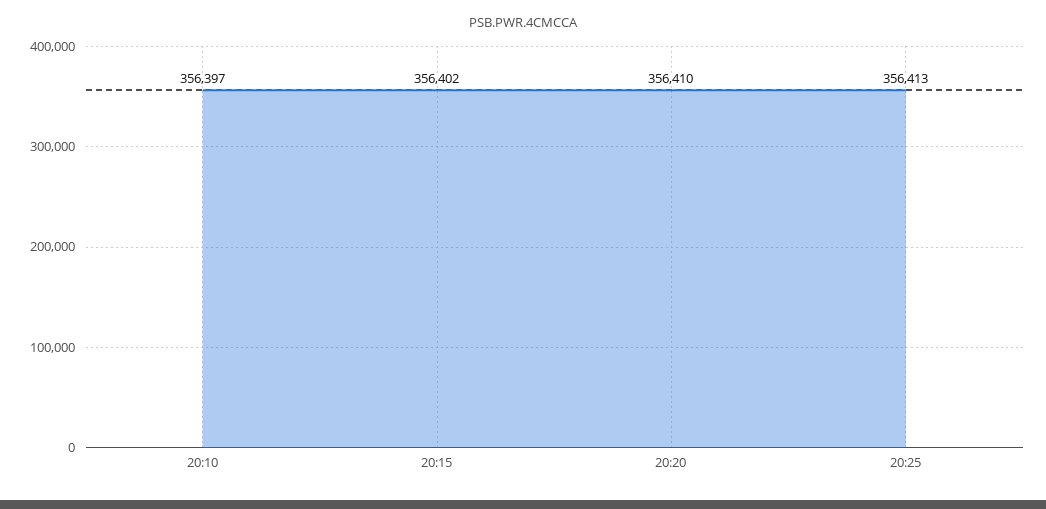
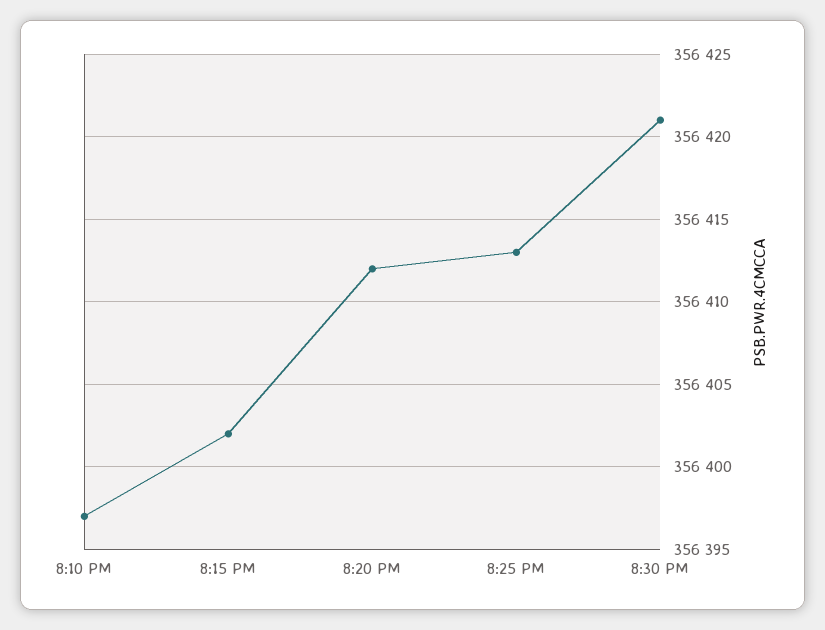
20:20: 356410 -> 356412
8:30 PM: none -> 356421

